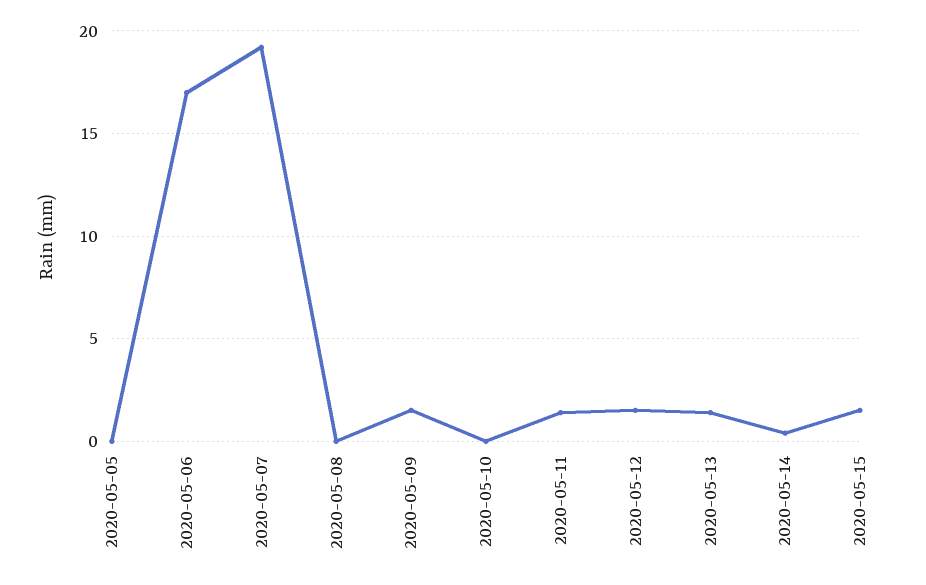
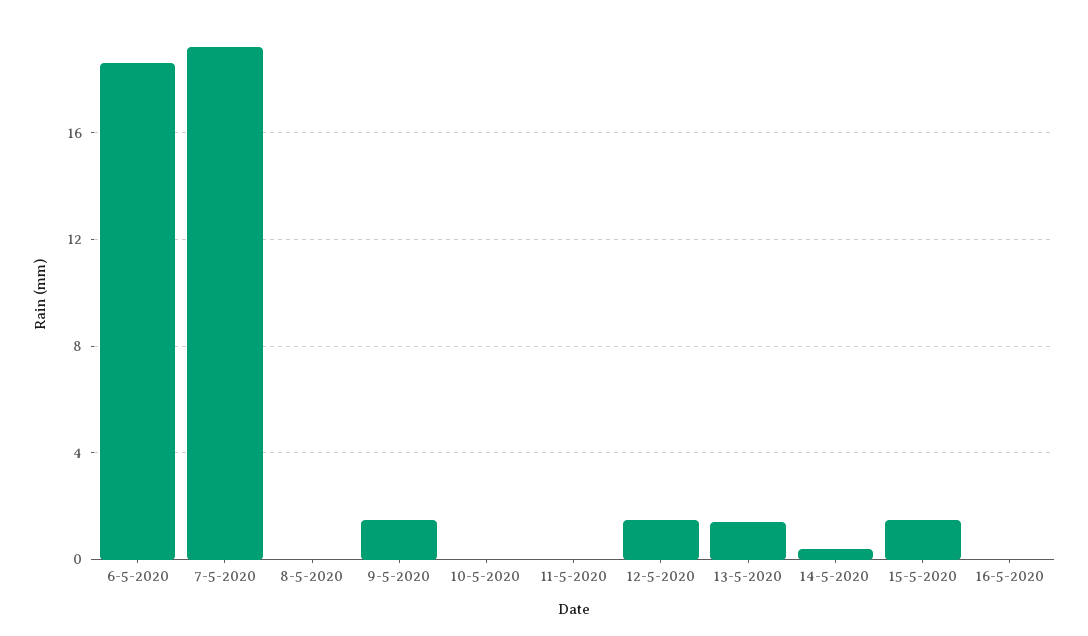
2020-05-05: 0 -> none
2020-05-06: 17 -> 18.5
2020-05-11: 1.5 -> 0
16-5-2020: none -> 0

